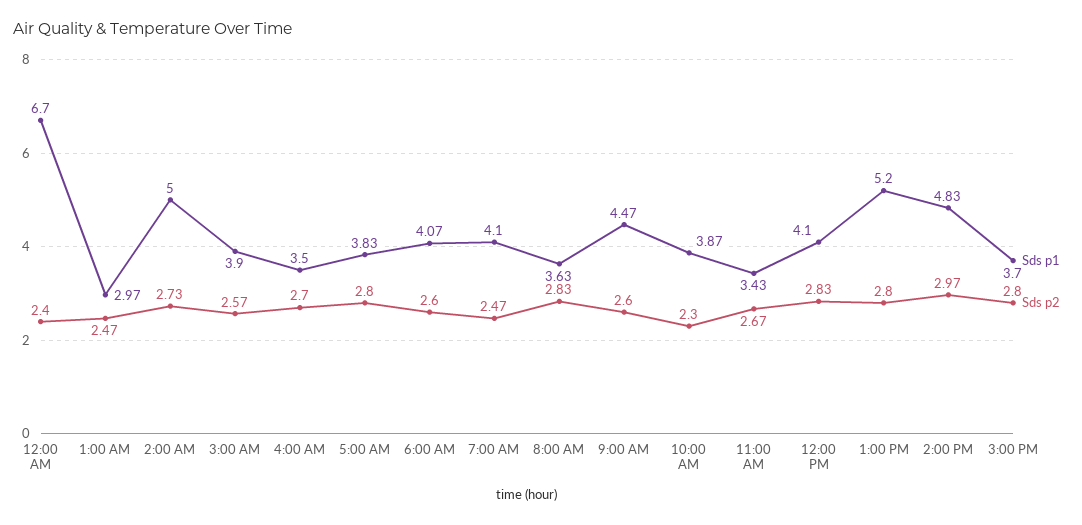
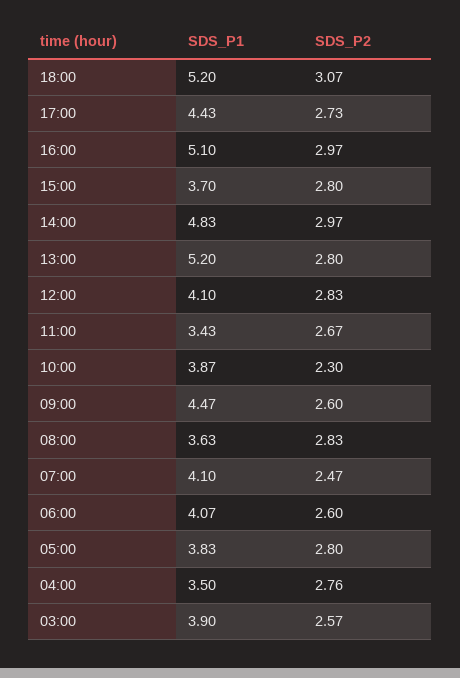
Sds p1, 12:00 AM: 6.7 -> none
Sds p2, 12:00 AM: 2.4 -> none
Sds p1, 1:00 AM: 2.97 -> none
Sds p2, 1:00 AM: 2.47 -> none
Sds p1, 2:00 AM: 5 -> none
Sds p2, 2:00 AM: 2.73 -> none
Sds p2, 4:00 AM: 2.7 -> 2.76
Sds p1, 18:00: none -> 5.2
Sds p2, 18:00: none -> 3.07
Sds p1, 17:00: none -> 4.43
Sds p2, 17:00: none -> 2.73
Sds p1, 16:00: none -> 5.1
Sds p2, 16:00: none -> 2.97

